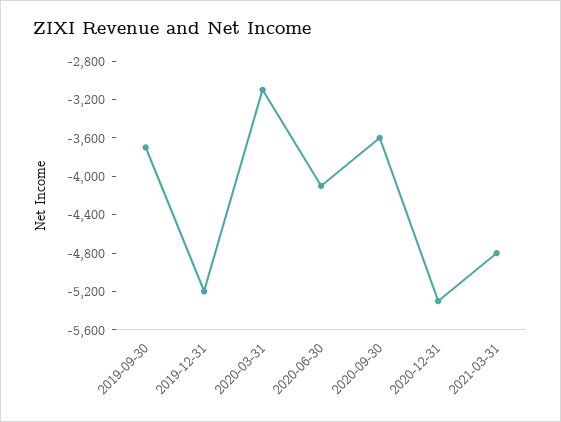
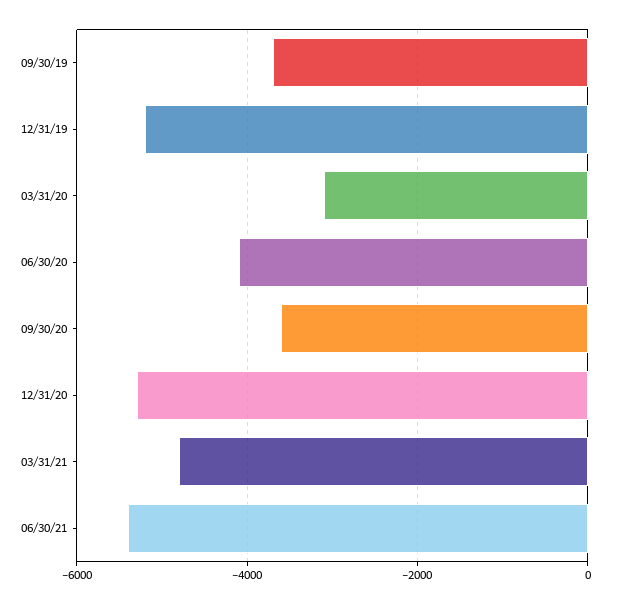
06/30/21: none -> -5400

